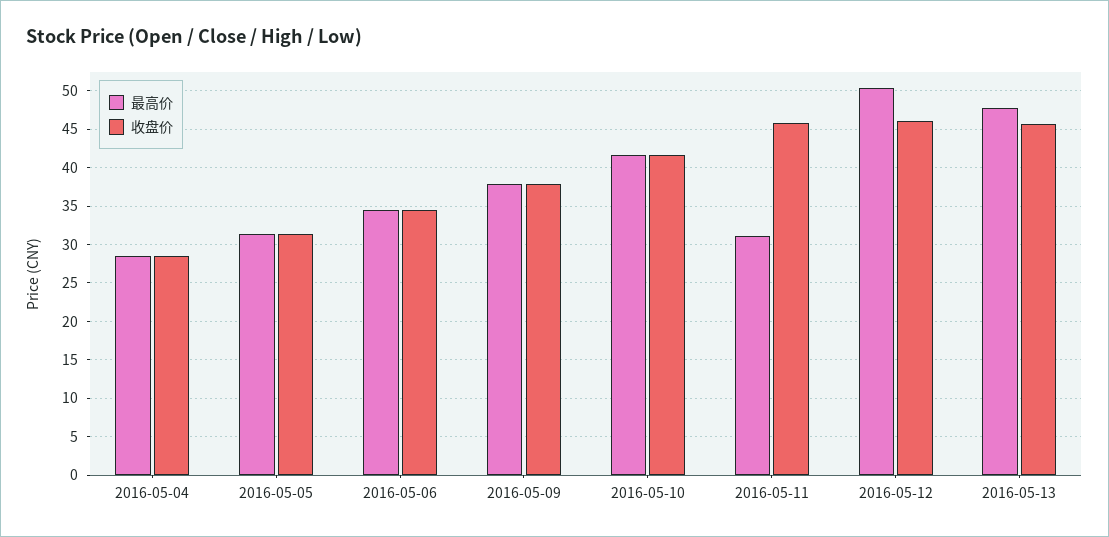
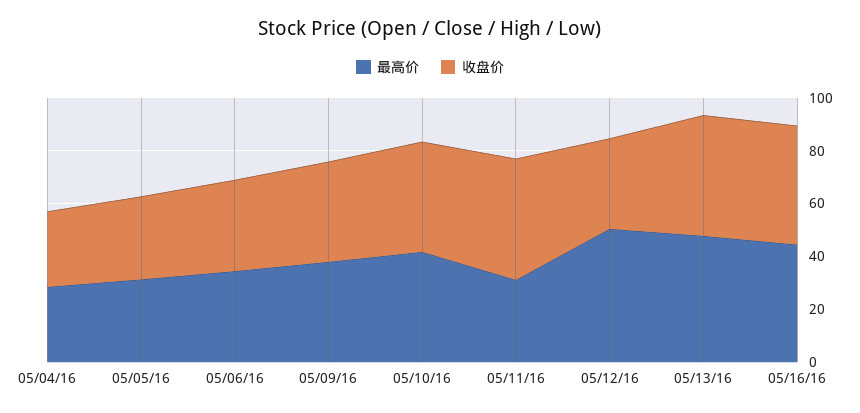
收盘价, 2016-05-12: 46 -> 35
最高价, 05/16/16: none -> 45
收盘价, 05/16/16: none -> 45

